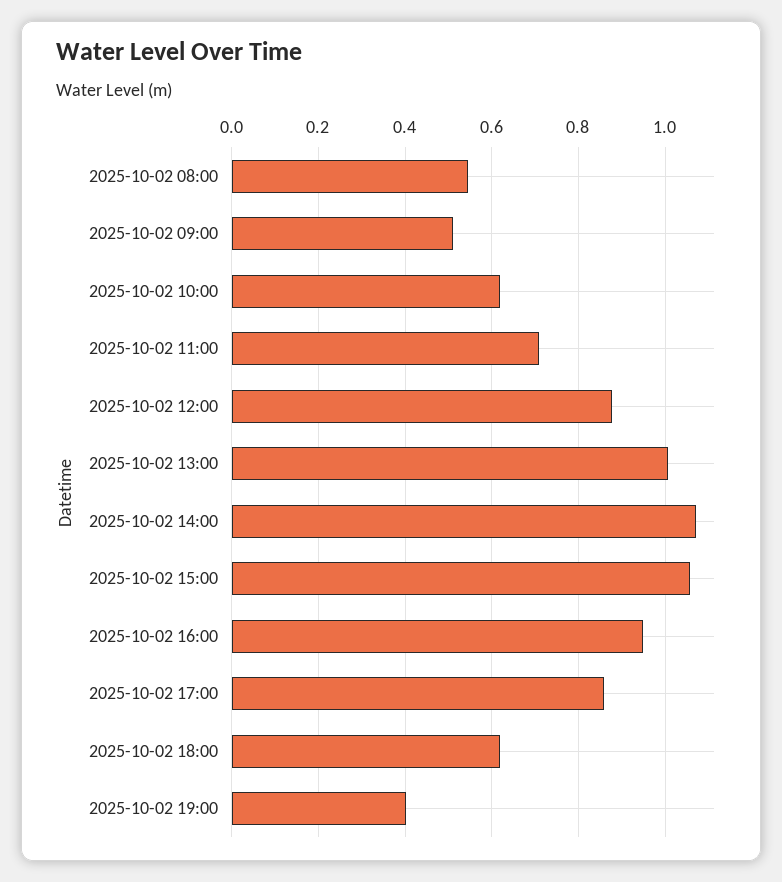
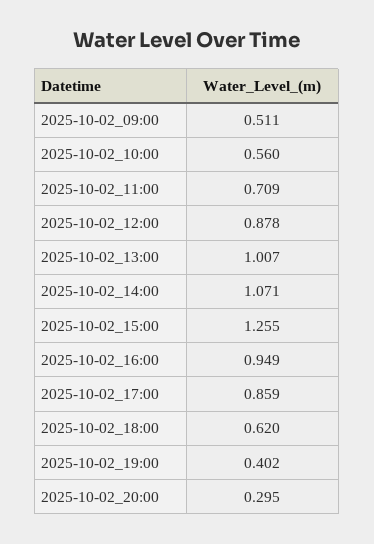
2025-10-02 08:00: 0.54 -> none
2025-10-02 10:00: 0.62 -> 0.56
2025-10-02 15:00: 1.06 -> 1.255
2025-10-02_20:00: none -> 0.295

